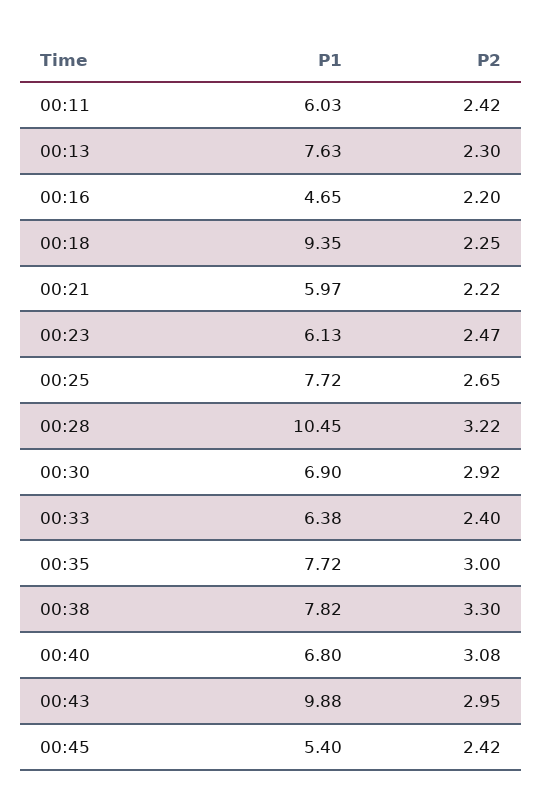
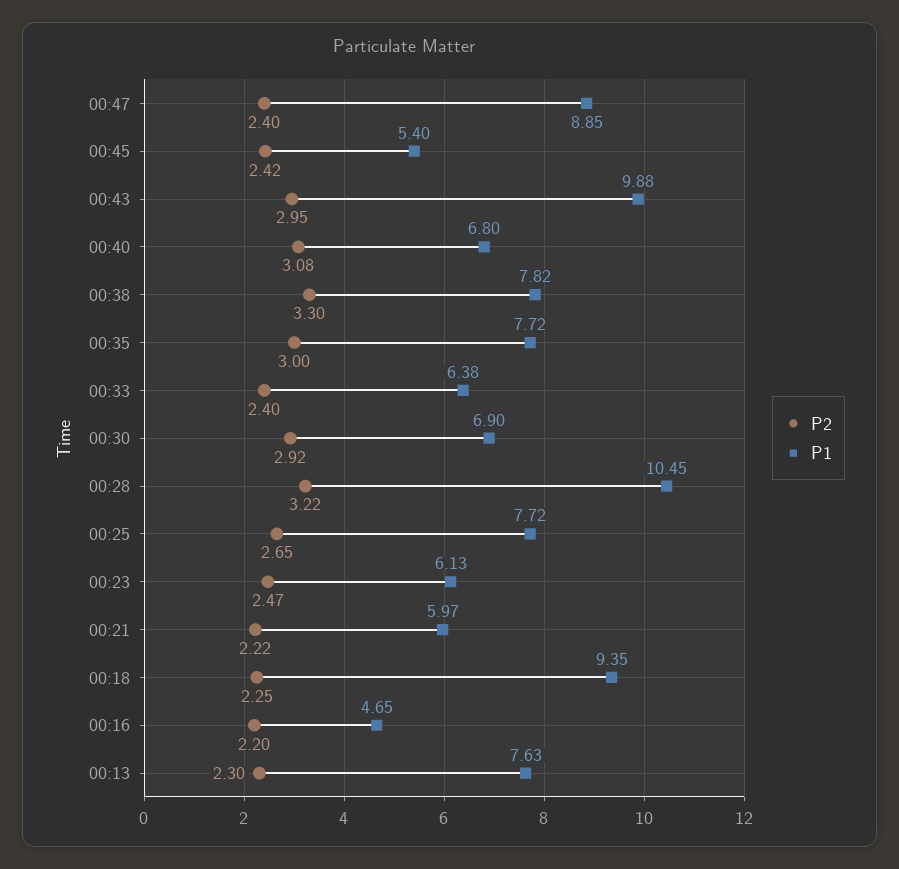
P1, 00:11: 6.03 -> none
P2, 00:11: 2.42 -> none
P2, 00:47: none -> 2.4
P1, 00:47: none -> 8.85

